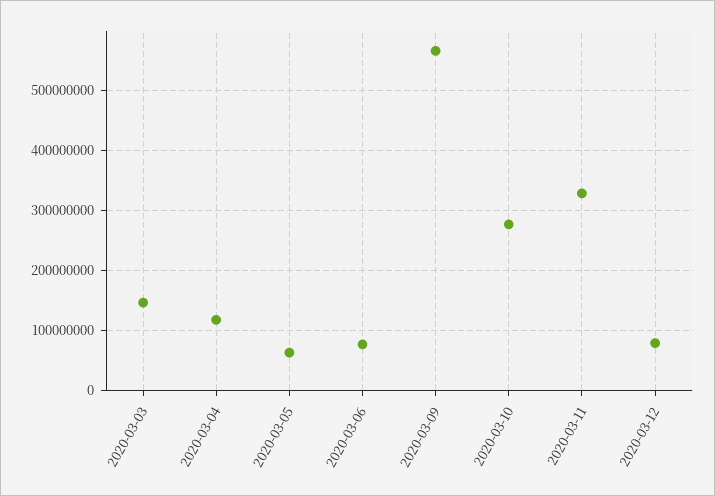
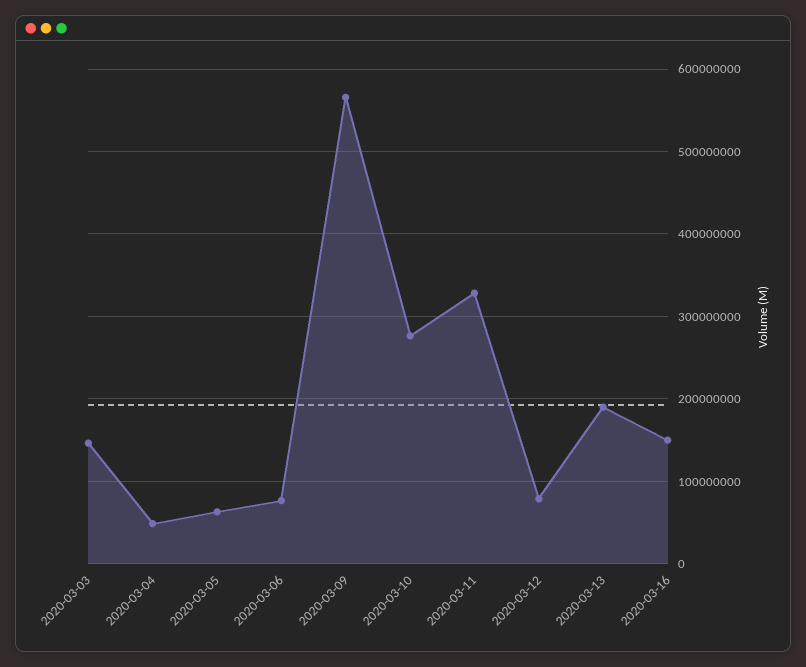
2020-03-04: 120000000 -> 50000000
2020-03-13: none -> 190000000
2020-03-16: none -> 150000000

